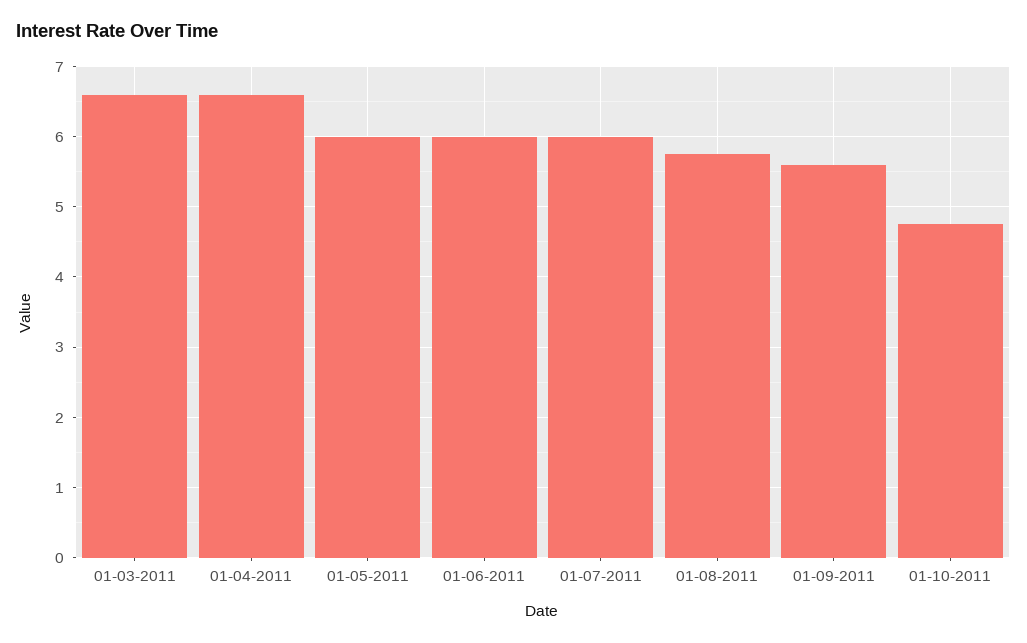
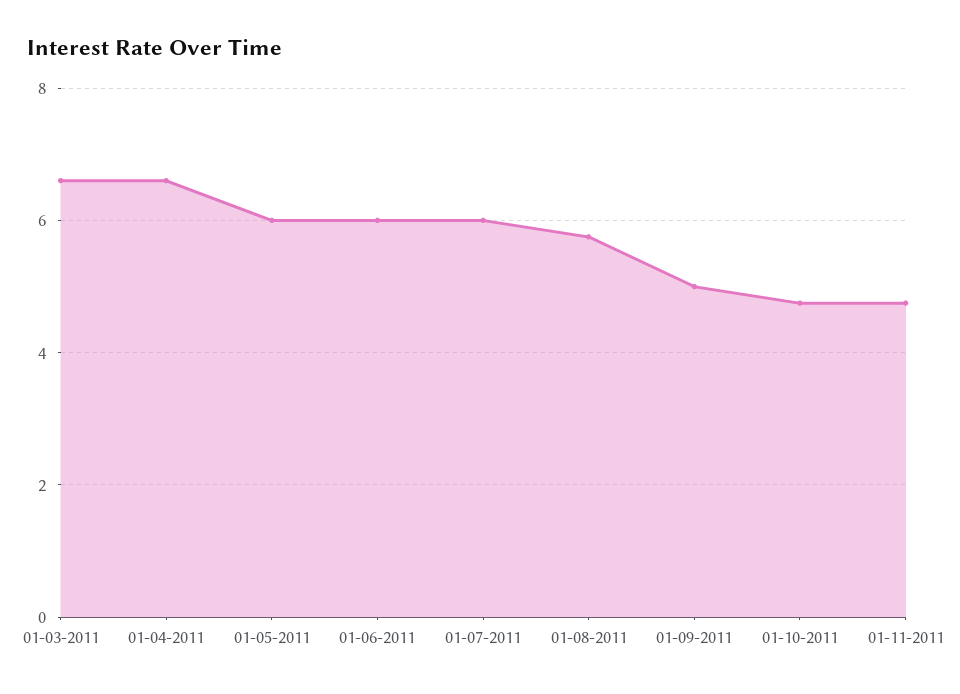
01-09-2011: 5.6 -> 5
01-11-2011: none -> 4.8

